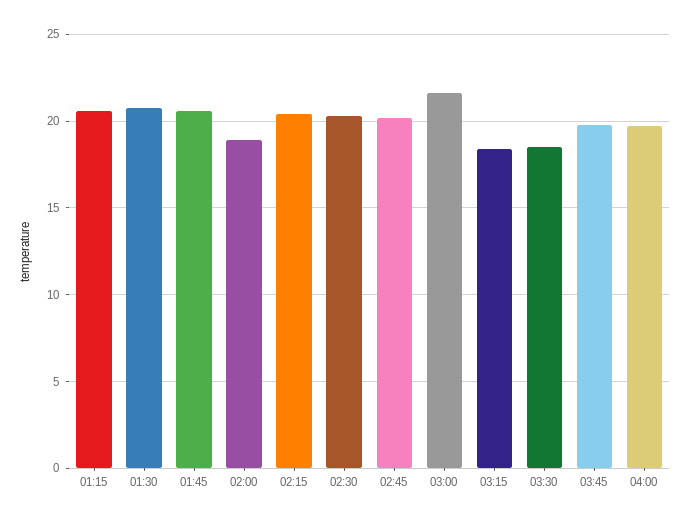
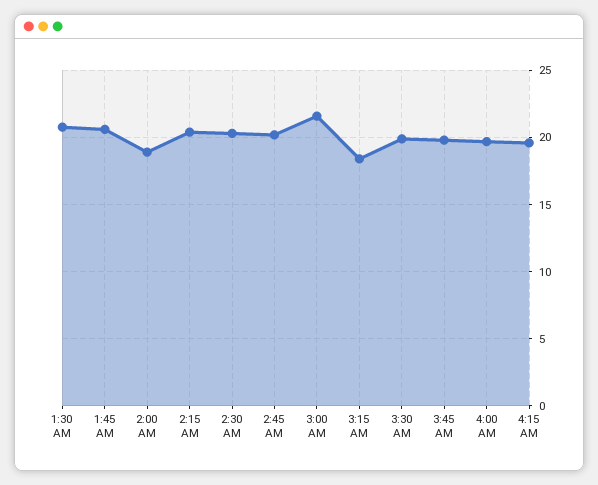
01:15: 20.5 -> none
03:30: 18.5 -> 20
4:15 AM: none -> 19.5

